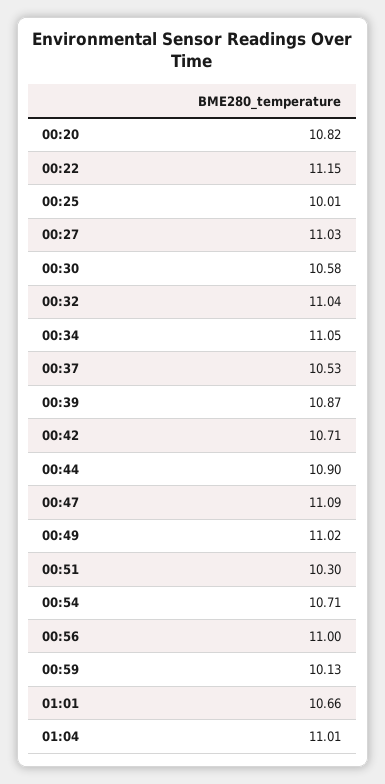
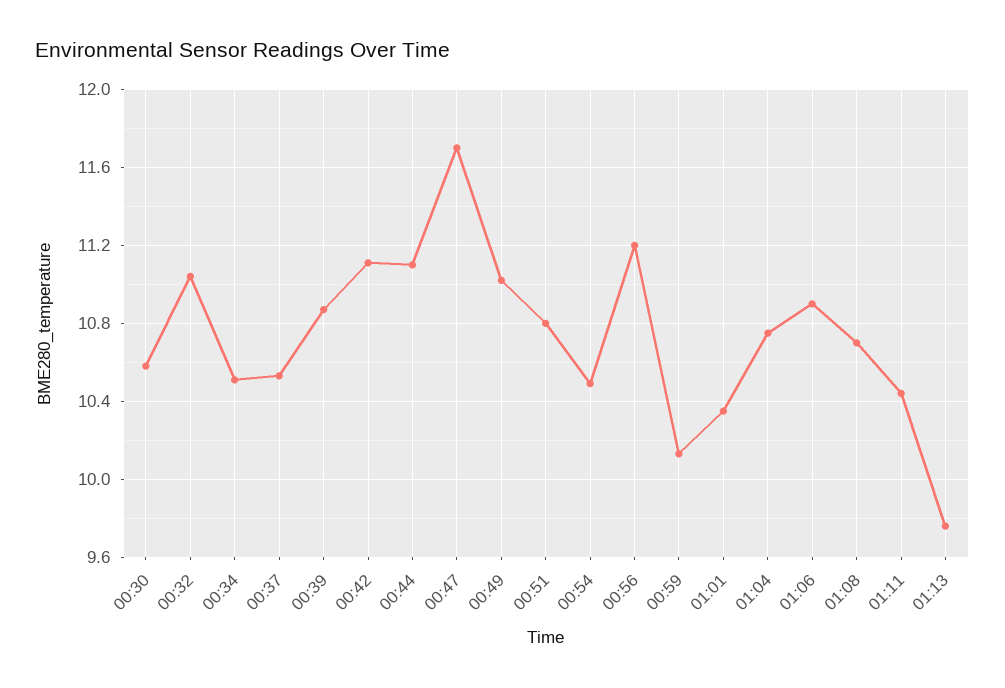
00:20: 10.82 -> none
00:22: 11.15 -> none
00:25: 10.01 -> none
00:27: 11.03 -> none
00:34: 11.05 -> 10.5
00:42: 10.71 -> 11.1
00:44: 10.9 -> 11.1
00:47: 11.09 -> 11.7
00:51: 10.3 -> 10.8
00:54: 10.71 -> 10.5
00:56: 11 -> 11.2
01:01: 10.66 -> 10.35
01:04: 11.01 -> 10.75
01:06: none -> 10.9
01:08: none -> 10.7
01:11: none -> 10.45
01:13: none -> 9.75

